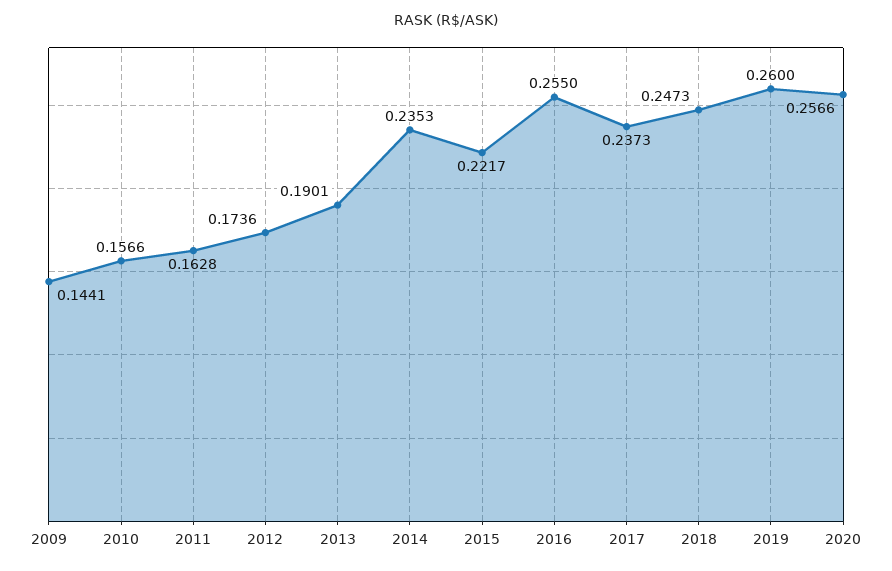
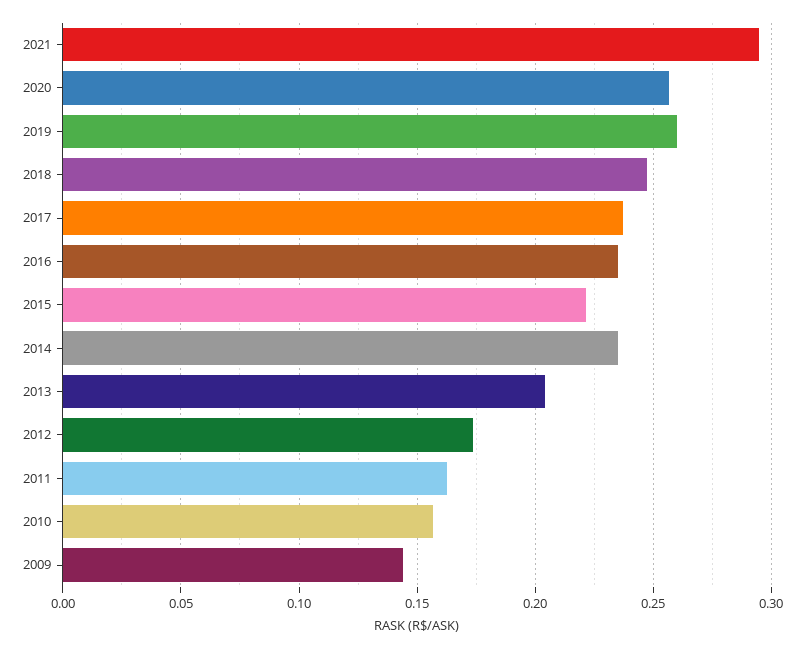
2013: 0.1901 -> 0.205
2016: 0.255 -> 0.235
2021: none -> 0.295

